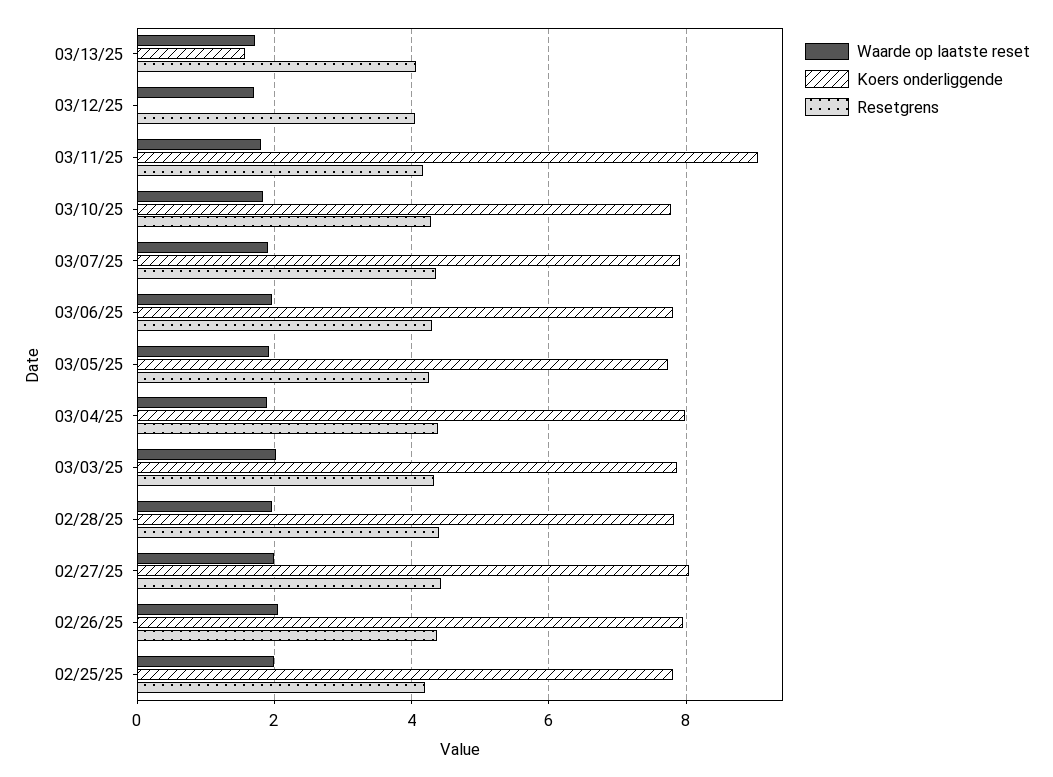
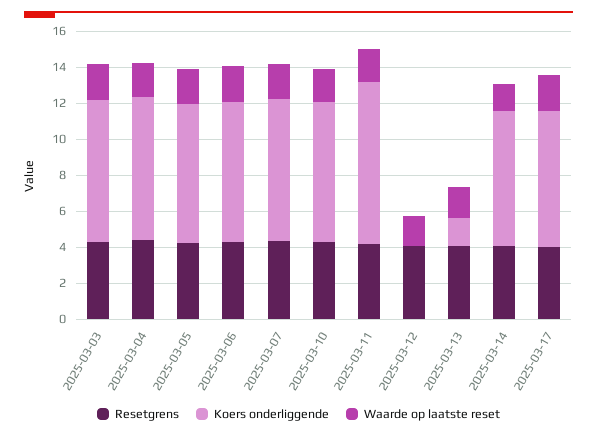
Waarde op laatste reset, 02/28/25: 2 -> none
Koers onderliggende, 02/28/25: 7.8 -> none
Resetgrens, 02/28/25: 4.4 -> none
Waarde op laatste reset, 02/27/25: 2 -> none
Koers onderliggende, 02/27/25: 8 -> none
Resetgrens, 02/27/25: 4.4 -> none
Waarde op laatste reset, 02/26/25: 2 -> none
Koers onderliggende, 02/26/25: 8 -> none
Resetgrens, 02/26/25: 4.4 -> none
Waarde op laatste reset, 02/25/25: 2 -> none
Koers onderliggende, 02/25/25: 7.8 -> none
Resetgrens, 02/25/25: 4.2 -> none
Resetgrens, 2025-03-14: none -> 4
Koers onderliggende, 2025-03-14: none -> 7.5
Waarde op laatste reset, 2025-03-14: none -> 1.5
Resetgrens, 2025-03-17: none -> 4
Koers onderliggende, 2025-03-17: none -> 7.5
Waarde op laatste reset, 2025-03-17: none -> 2

